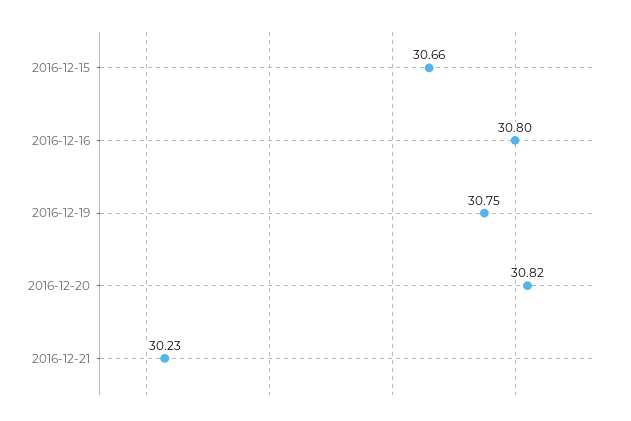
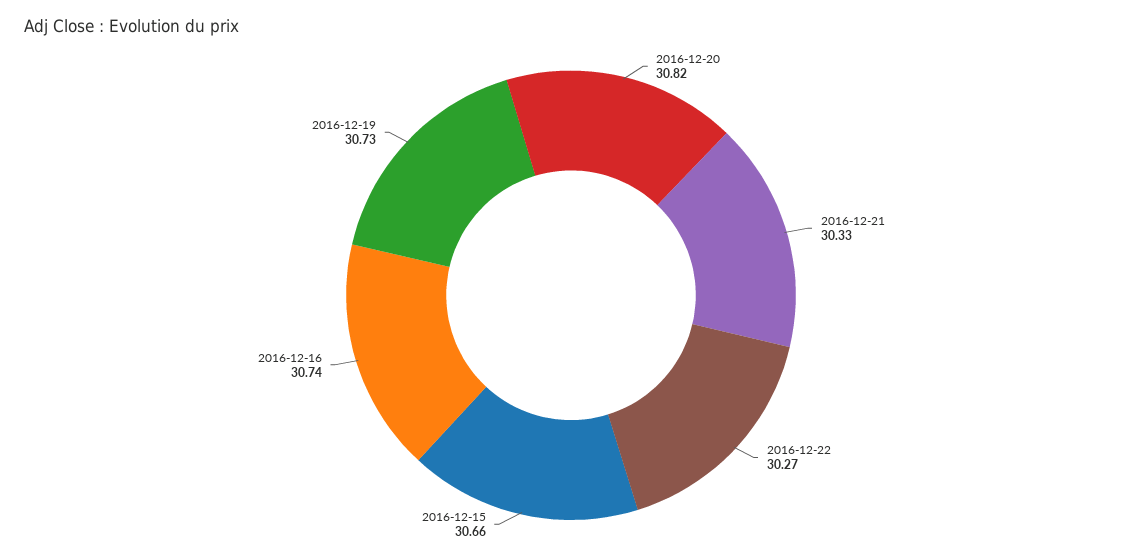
2016-12-16: 30.8 -> 30.74
2016-12-19: 30.75 -> 30.73
2016-12-21: 30.23 -> 30.33
2016-12-22: none -> 30.27

